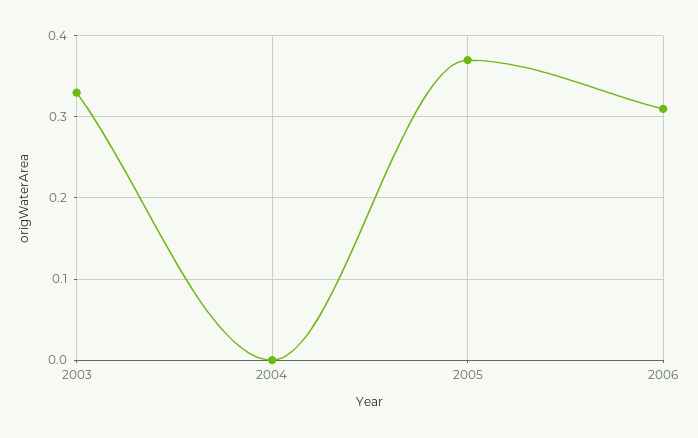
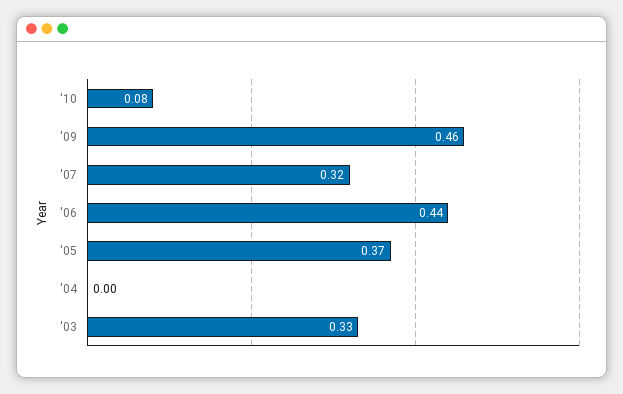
2006: 0.31 -> 0.44
'10: none -> 0.08
'09: none -> 0.46
'07: none -> 0.32

